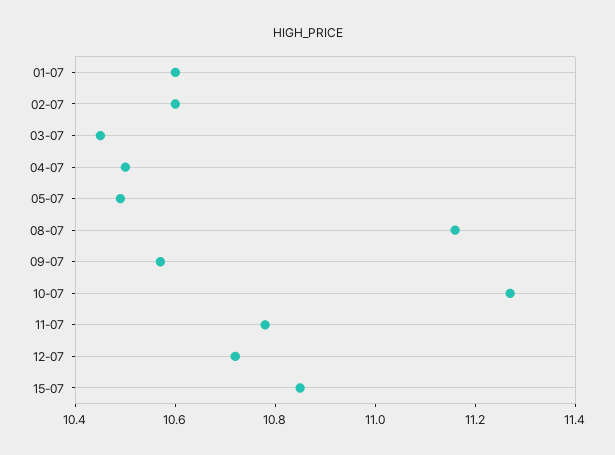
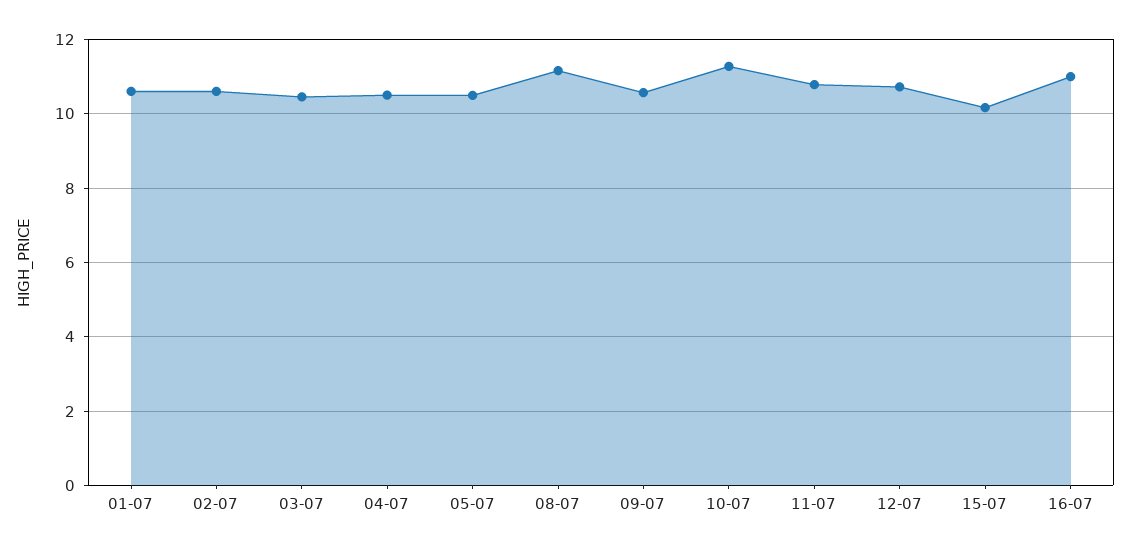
15-07: 10.85 -> 10.2
16-07: none -> 11

